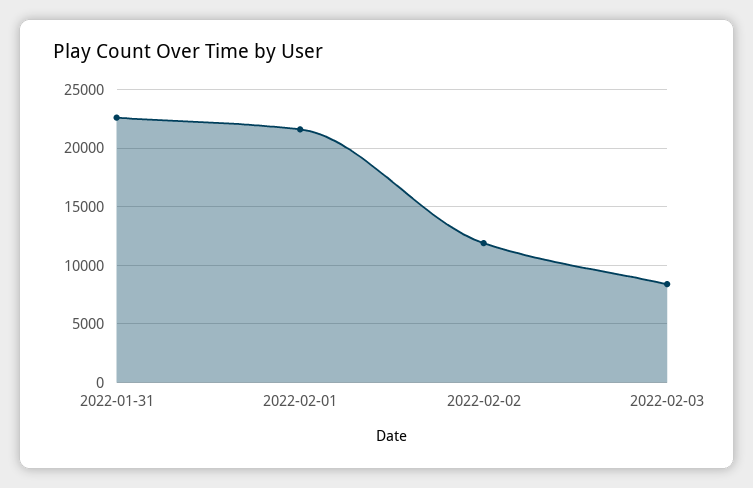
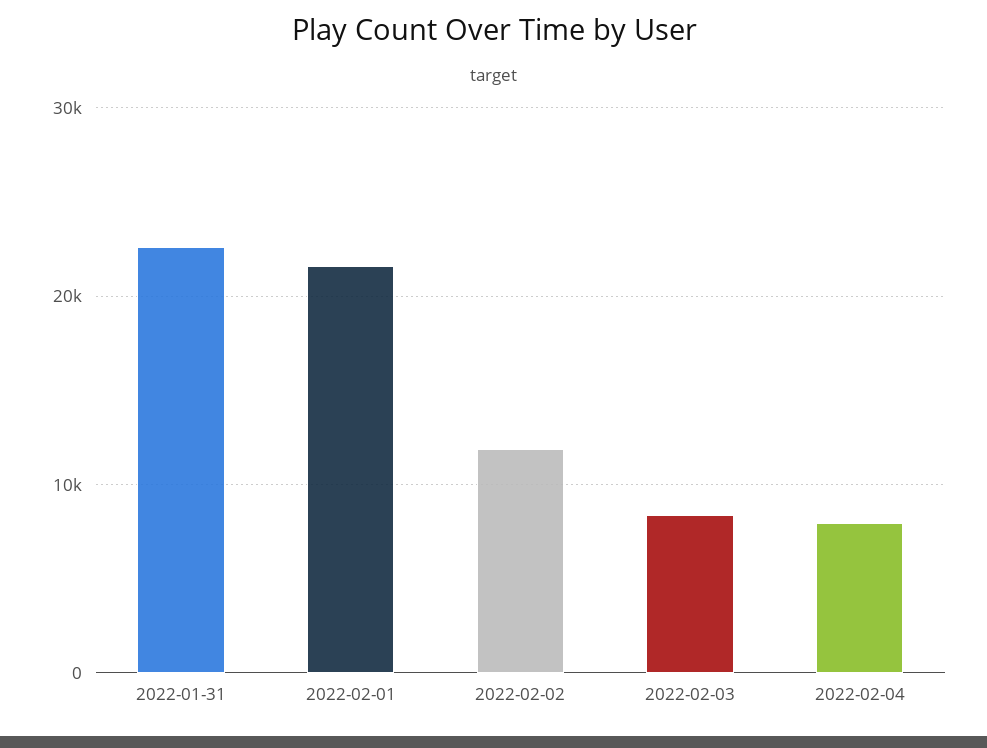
2022-02-04: none -> 8000

